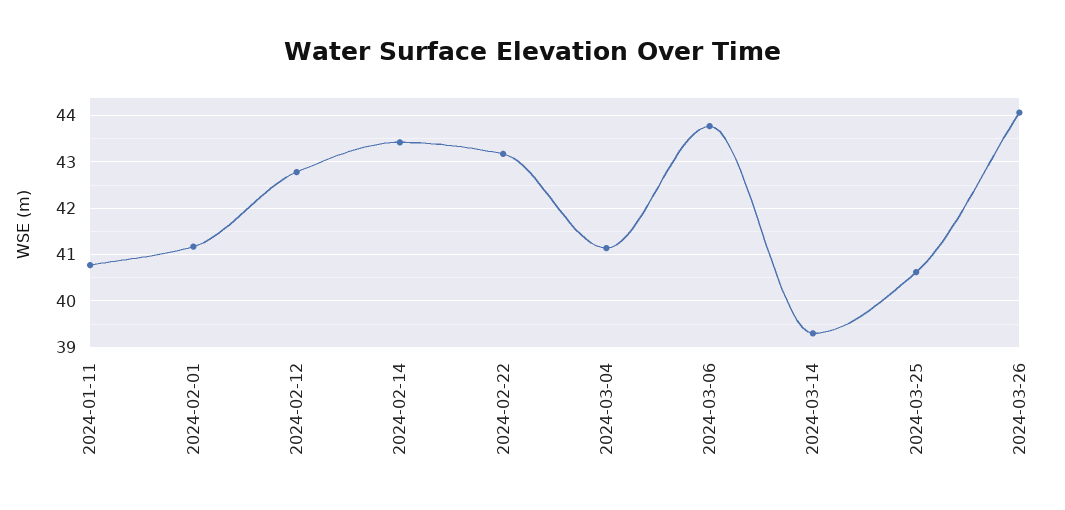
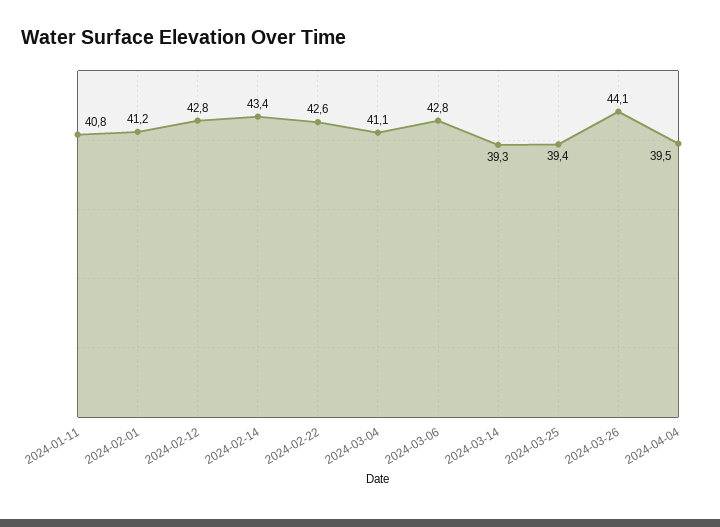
2024-02-22: 43.2 -> 42.6
2024-03-06: 43.8 -> 42.8
2024-03-25: 40.6 -> 39.4
2024-04-04: none -> 39.5

